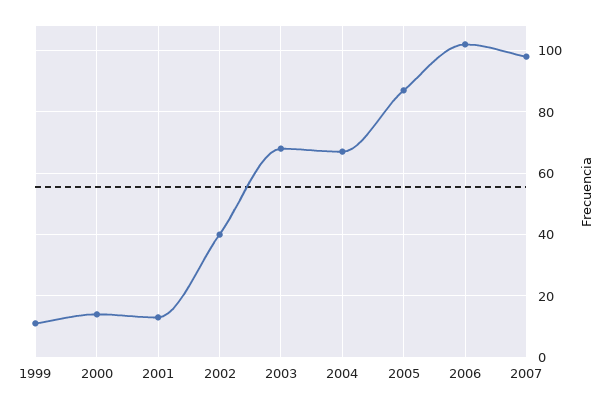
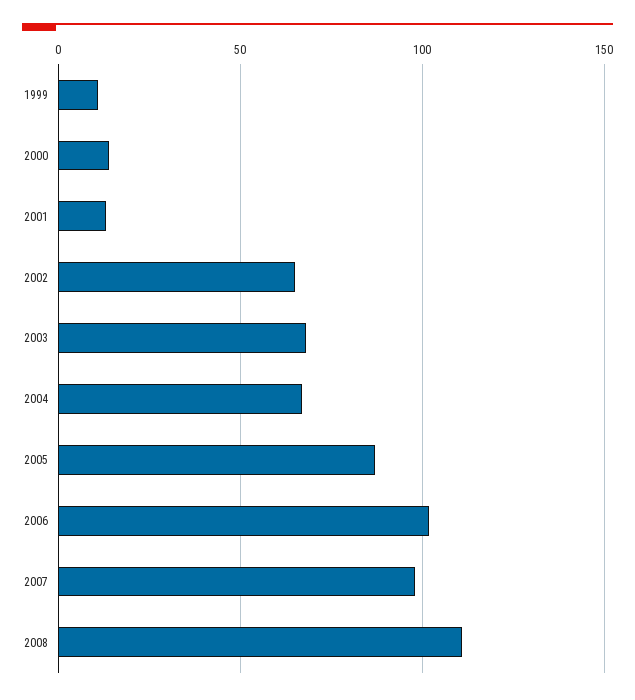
2002: 40 -> 65
2008: none -> 110

